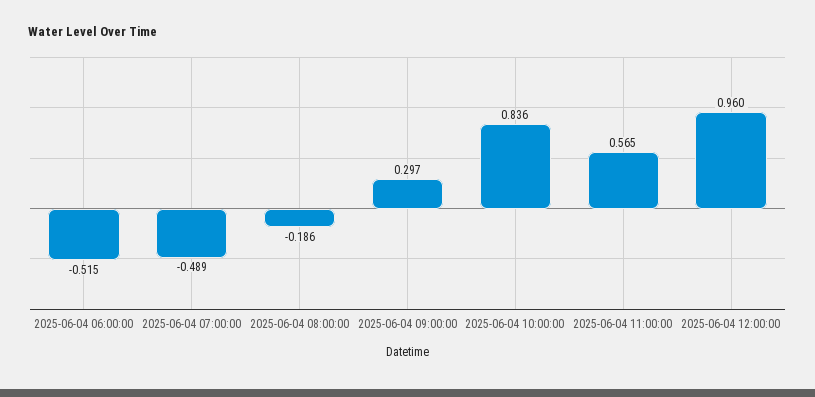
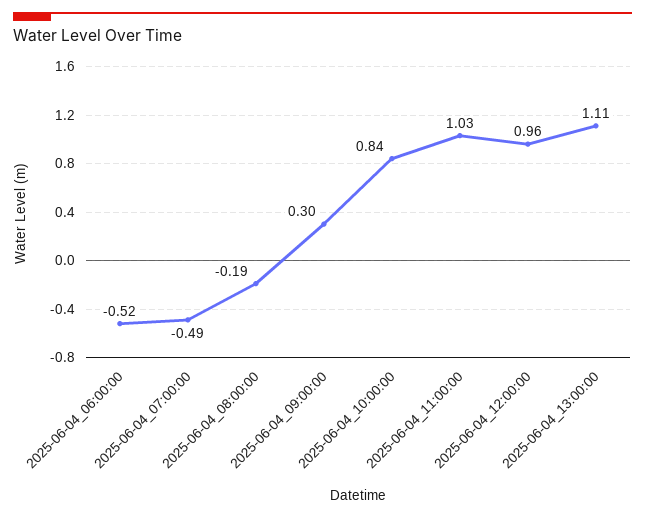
2025-06-04 11:00:00: 0.565 -> 1.03
2025-06-04_13:00:00: none -> 1.11

